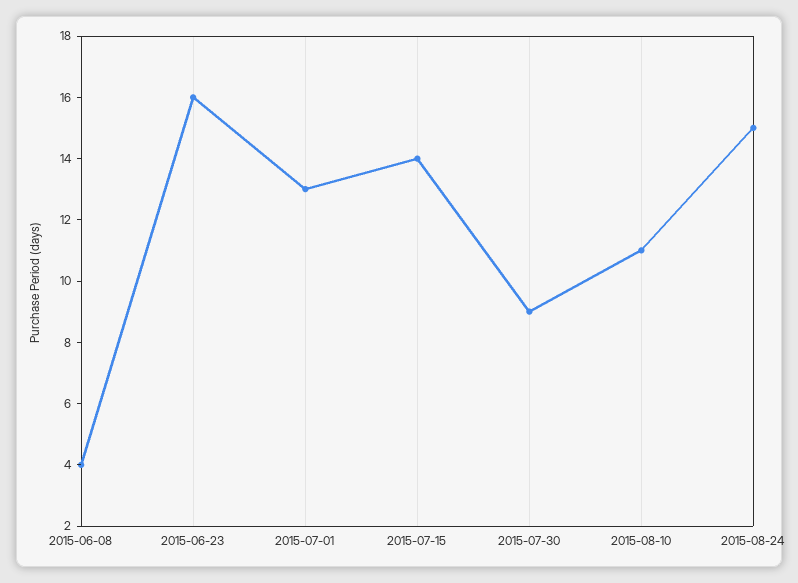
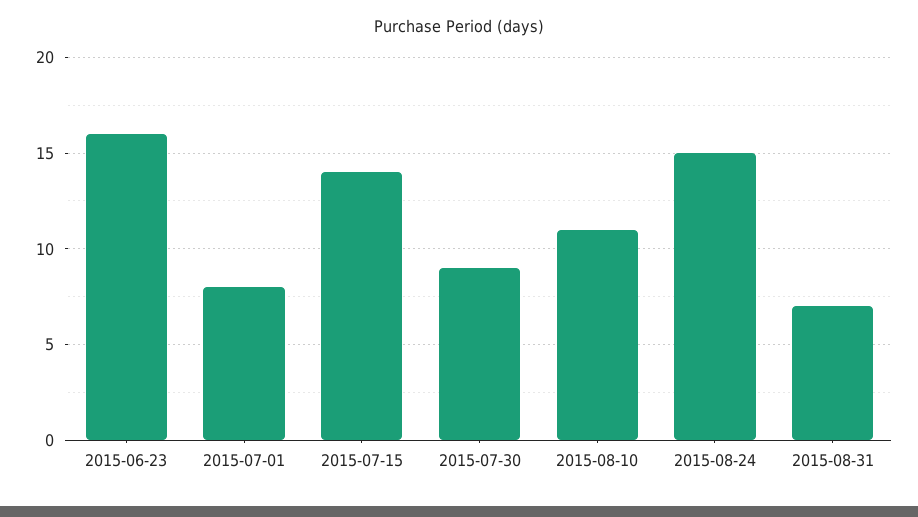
2015-06-08: 4 -> none
2015-07-01: 13 -> 8
2015-08-31: none -> 7

